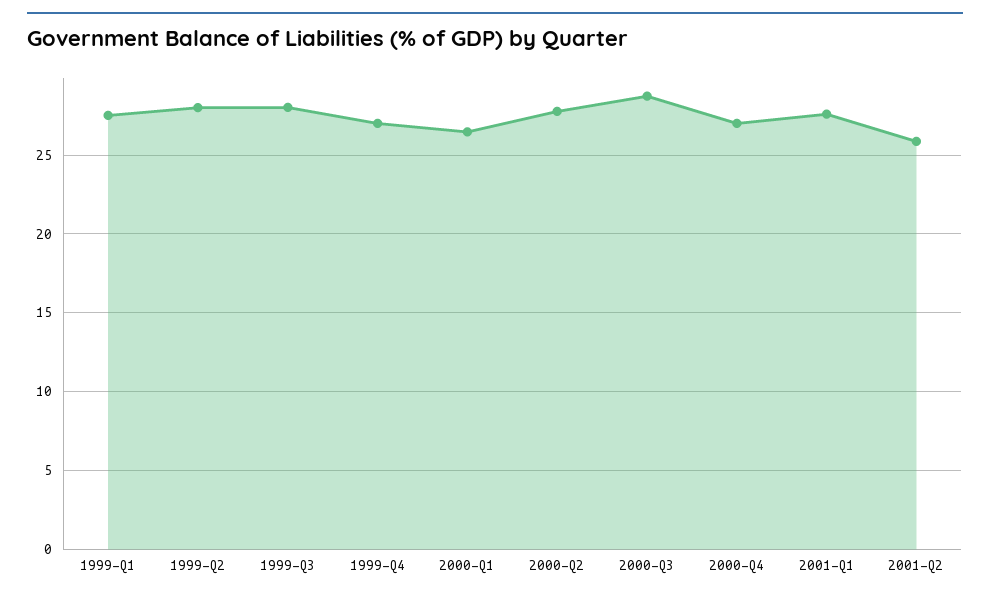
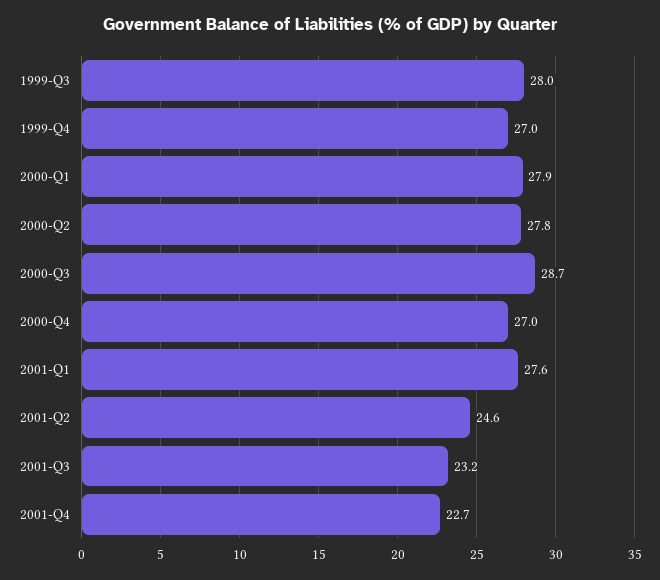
1999-Q1: 27.5 -> none
1999-Q2: 28 -> none
2000-Q1: 26.5 -> 27.9
2001-Q2: 26 -> 24.6
2001-Q3: none -> 23.2
2001-Q4: none -> 22.7

